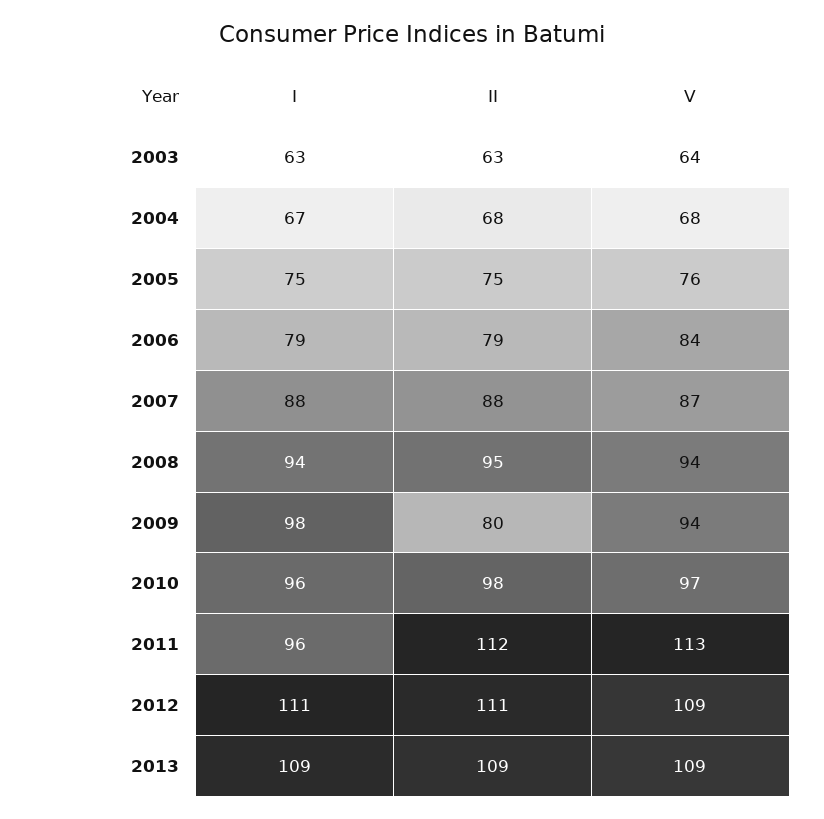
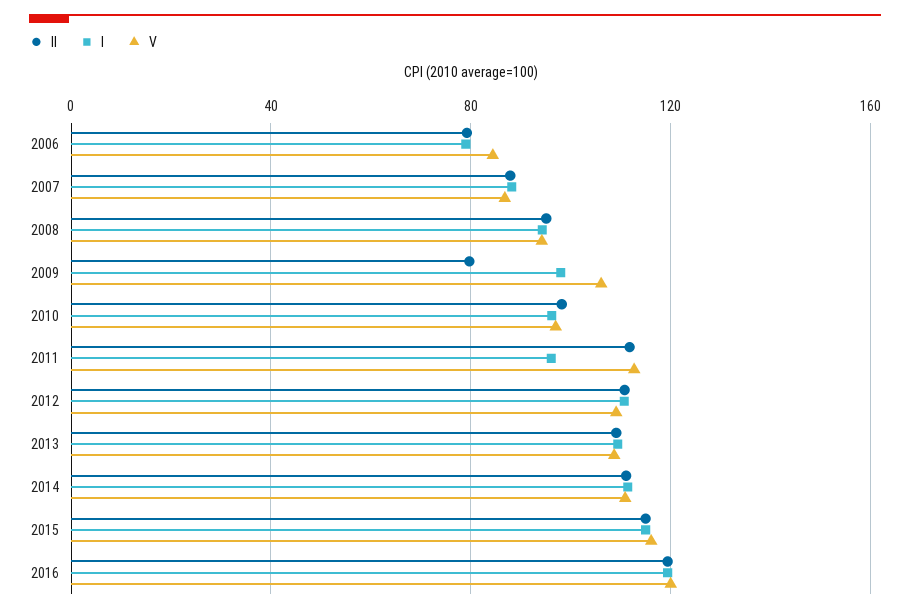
I, 2003: 63 -> none
II, 2003: 63 -> none
V, 2003: 64 -> none
I, 2004: 67 -> none
II, 2004: 68 -> none
V, 2004: 68 -> none
I, 2005: 75 -> none
II, 2005: 75 -> none
V, 2005: 76 -> none
V, 2009: 94 -> 105
II, 2014: none -> 110
I, 2014: none -> 110
V, 2014: none -> 110
II, 2015: none -> 115
I, 2015: none -> 115
V, 2015: none -> 115
II, 2016: none -> 120
I, 2016: none -> 120
V, 2016: none -> 120

